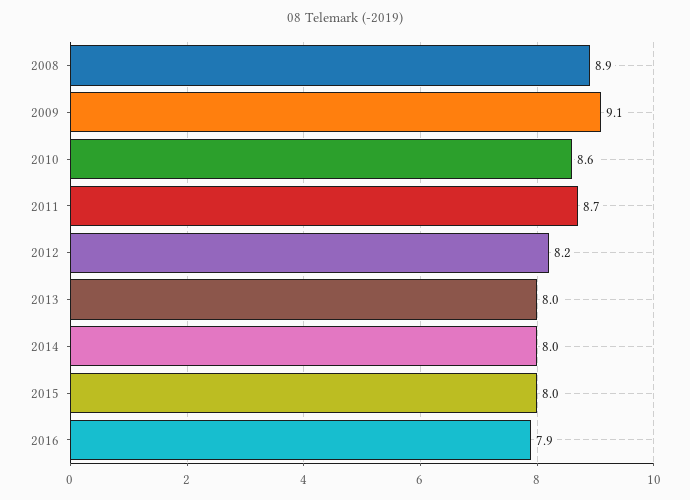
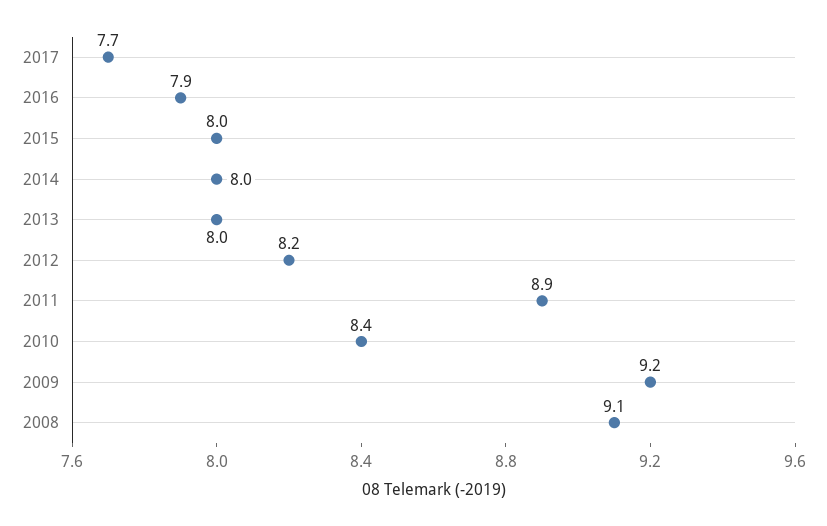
2008: 8.9 -> 9.1
2009: 9.1 -> 9.2
2010: 8.6 -> 8.4
2011: 8.7 -> 8.9
2017: none -> 7.7

